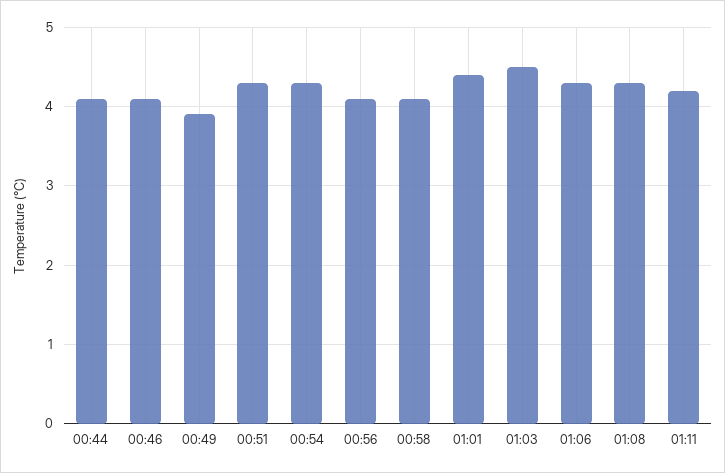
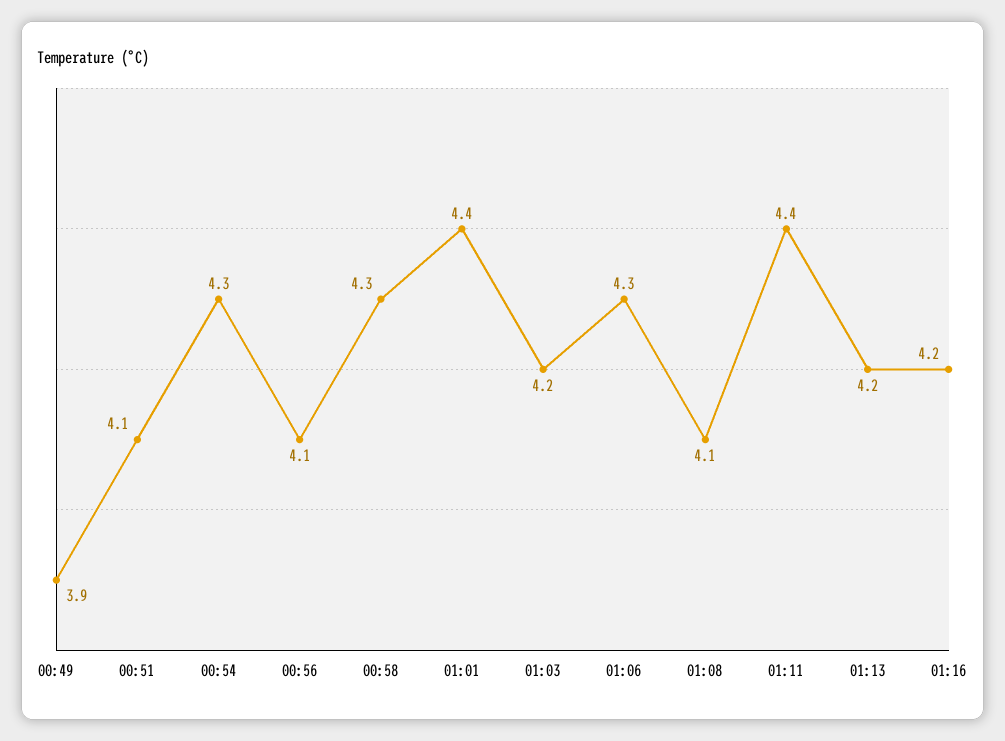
00:44: 4.1 -> none
00:46: 4.1 -> none
00:51: 4.3 -> 4.1
00:58: 4.1 -> 4.3
01:03: 4.5 -> 4.2
01:08: 4.3 -> 4.1
01:11: 4.2 -> 4.4
01:13: none -> 4.2
01:16: none -> 4.2

